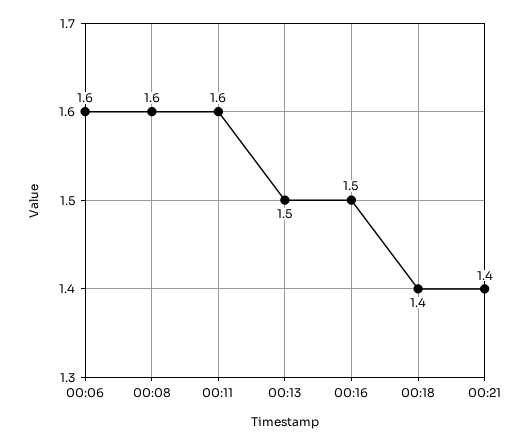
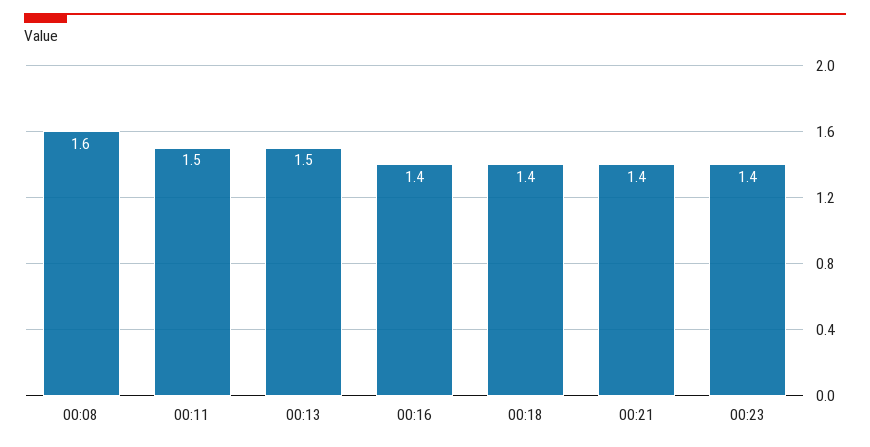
00:06: 1.6 -> none
00:11: 1.6 -> 1.5
00:16: 1.5 -> 1.4
00:23: none -> 1.4

